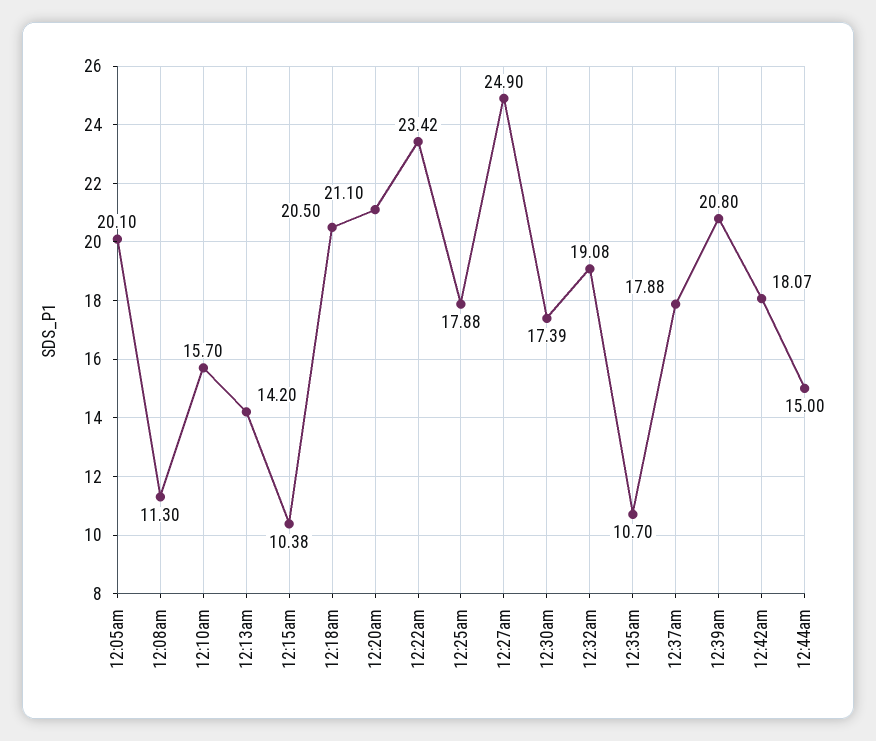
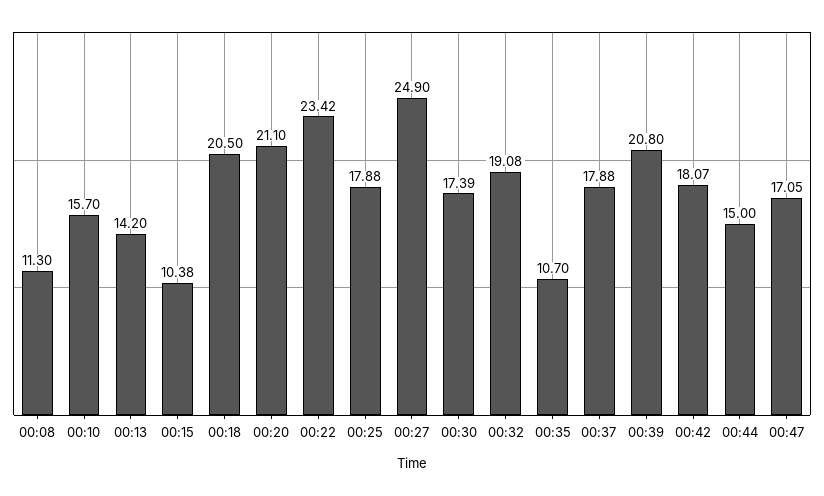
12:05am: 20.1 -> none
00:47: none -> 17.05

